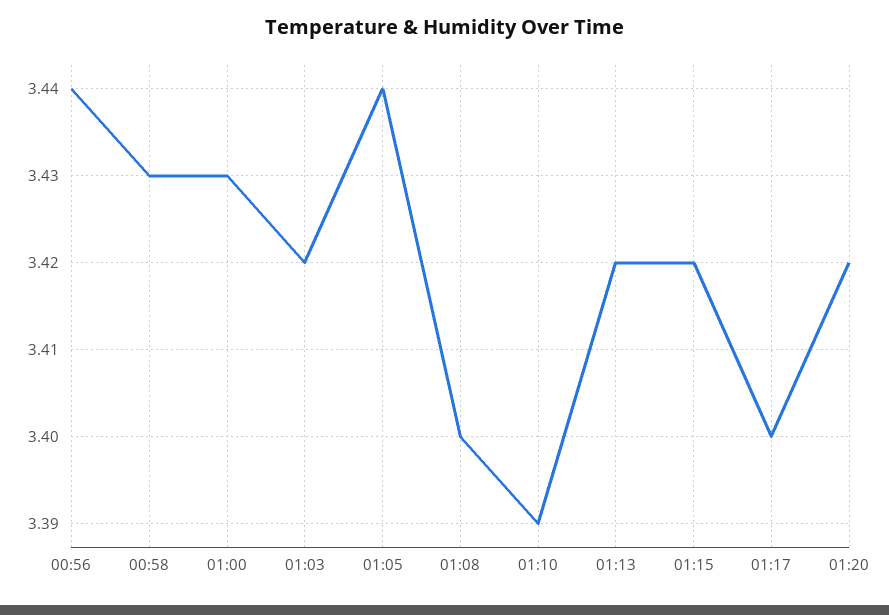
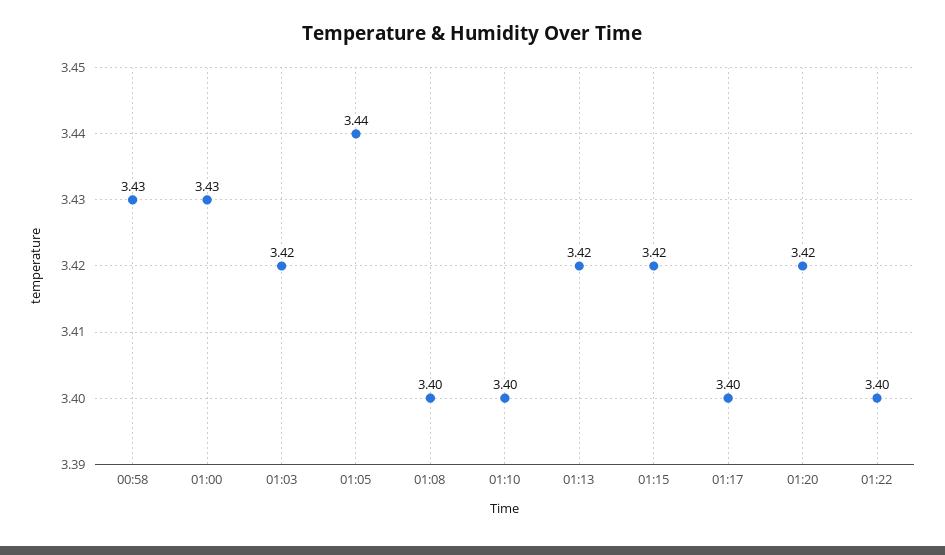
00:56: 3.44 -> none
01:10: 3.39 -> 3.4
01:22: none -> 3.4

